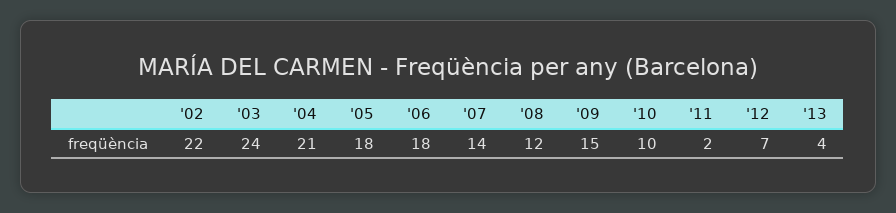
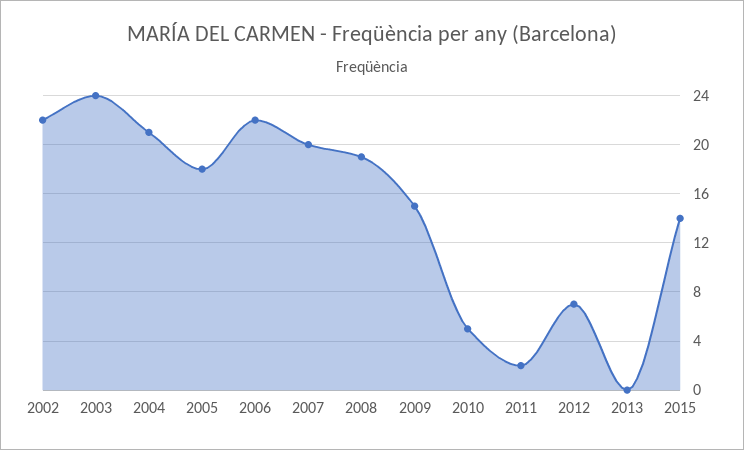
'06: 18 -> 22
'07: 14 -> 20
'08: 12 -> 19
'10: 10 -> 5
'13: 4 -> 0
2015: none -> 14

